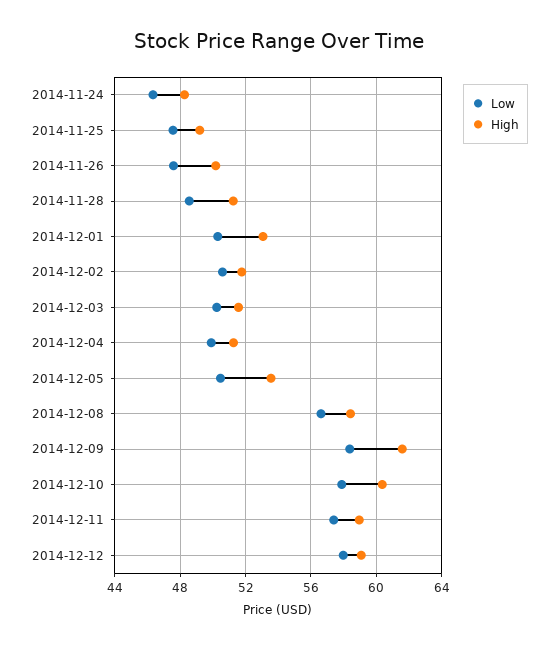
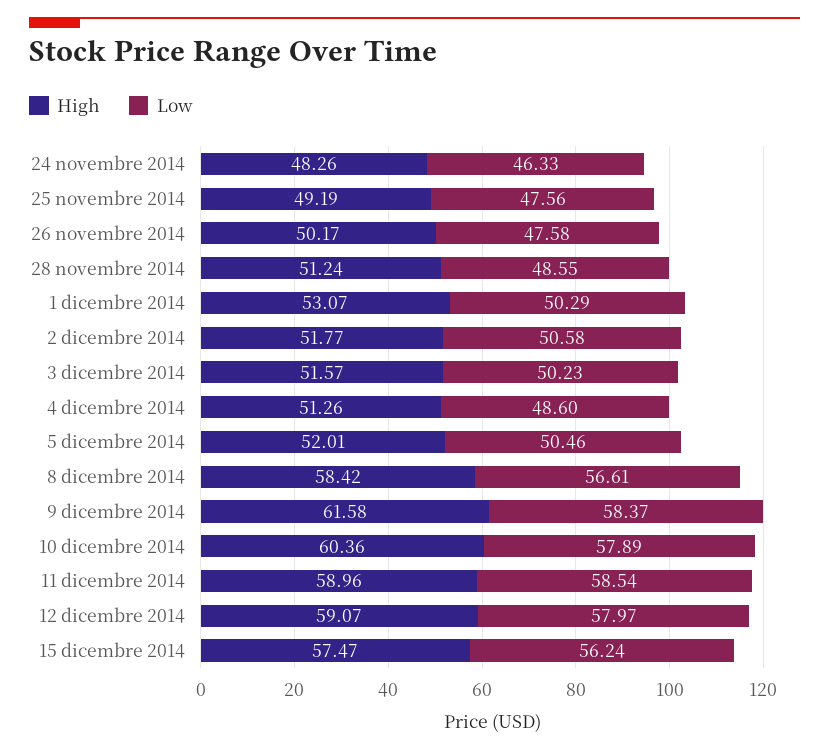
Low, 2014-12-04: 50 -> 48.6
High, 2014-12-05: 53.5 -> 52.01
Low, 2014-12-11: 57.5 -> 58.54
High, 15 dicembre 2014: none -> 57.47
Low, 15 dicembre 2014: none -> 56.24

